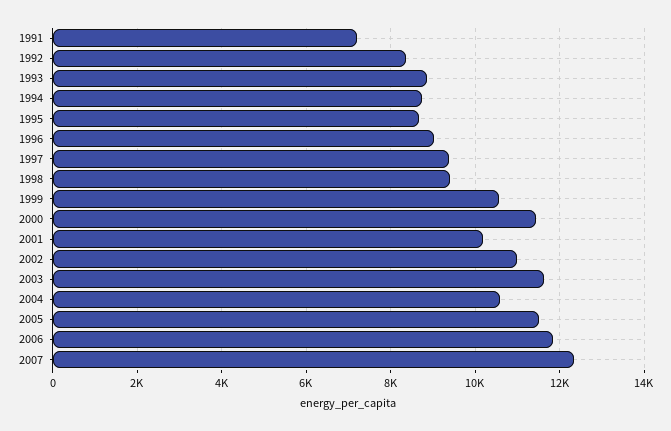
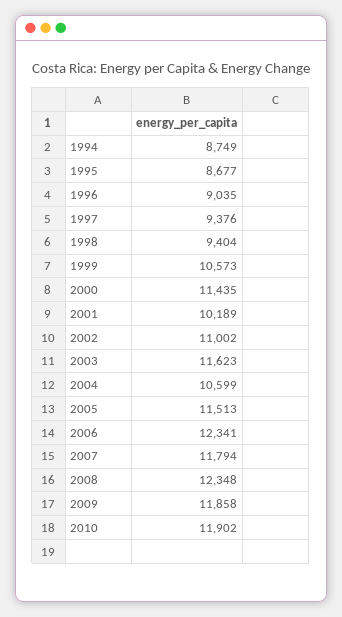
1991: 7200 -> none
1992: 8400 -> none
1993: 8800 -> none
2006: 11800 -> 12341
2007: 12400 -> 11794
2008: none -> 12348
2009: none -> 11858
2010: none -> 11902

